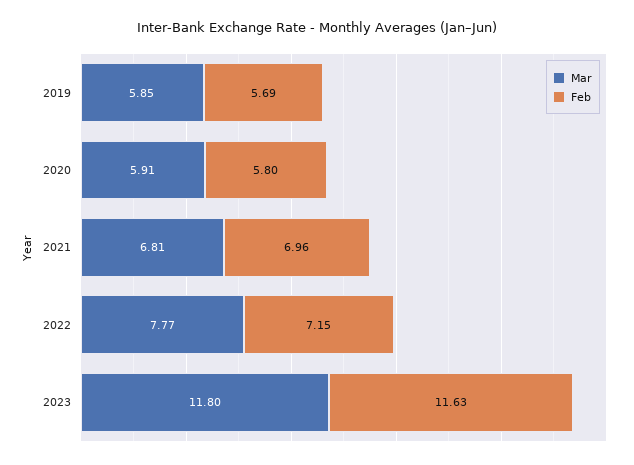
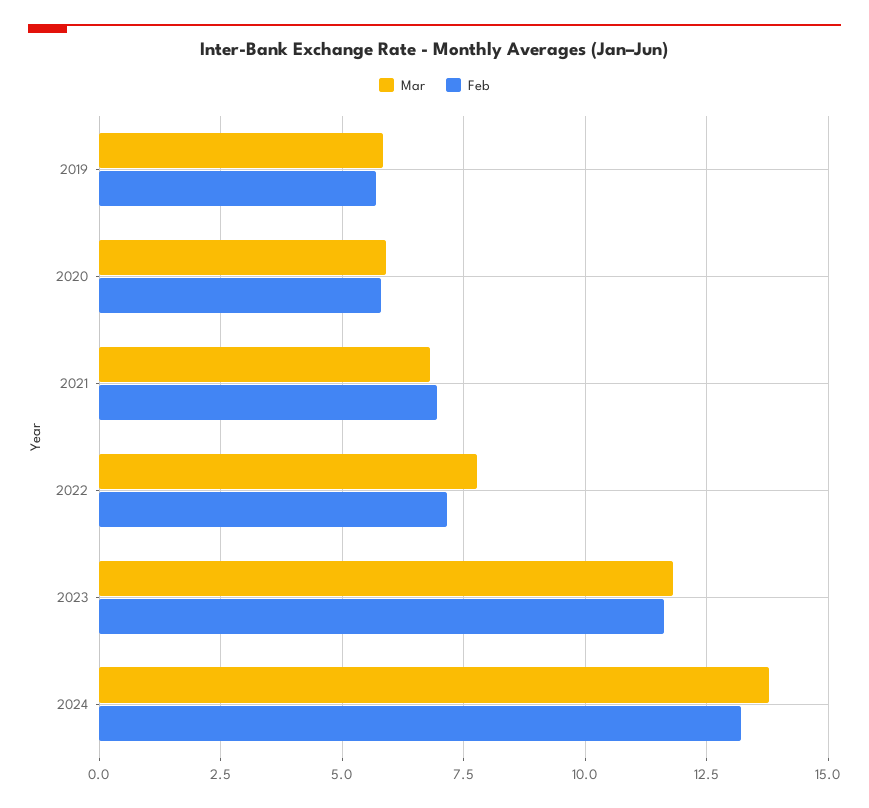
Mar, 2024: none -> 13.75
Feb, 2024: none -> 13.25

